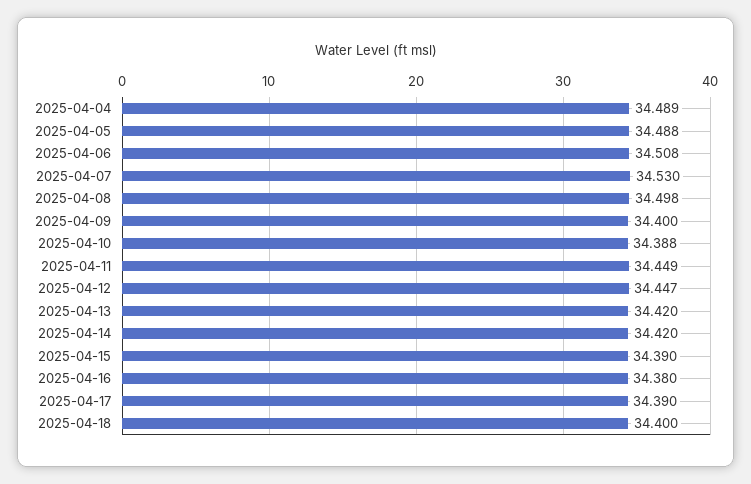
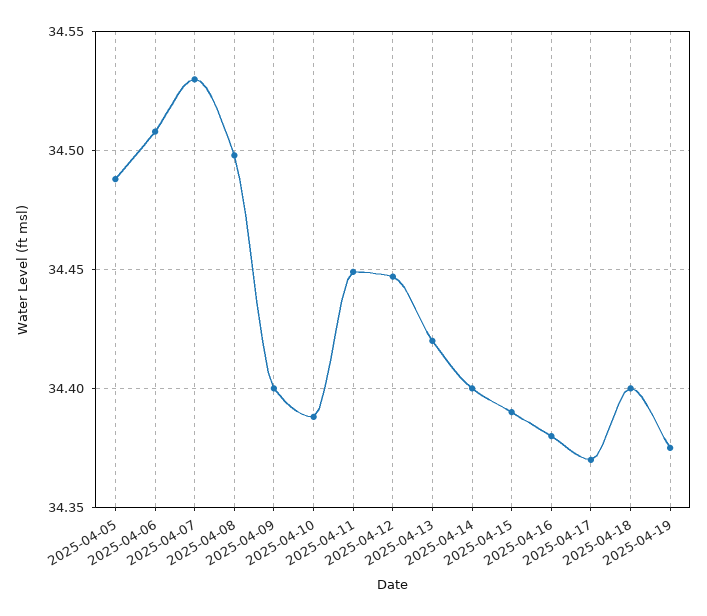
2025-04-04: 34.489 -> none
2025-04-14: 34.42 -> 34.4
2025-04-17: 34.39 -> 34.37
2025-04-19: none -> 34.375

